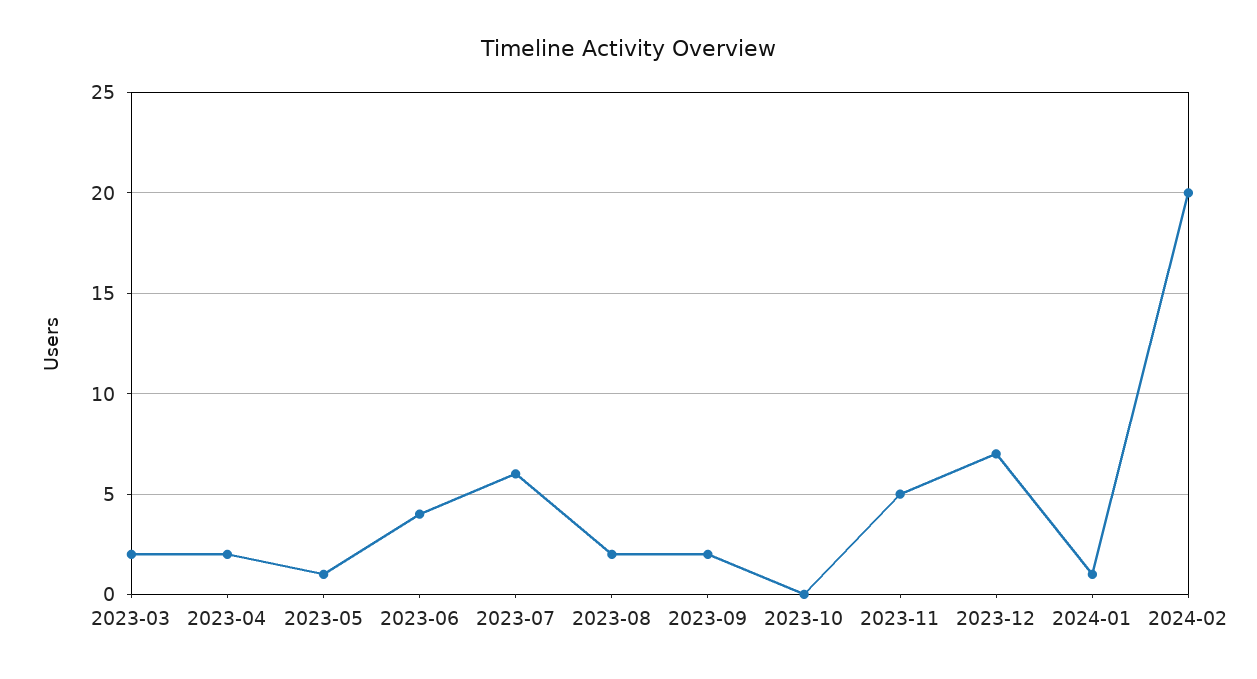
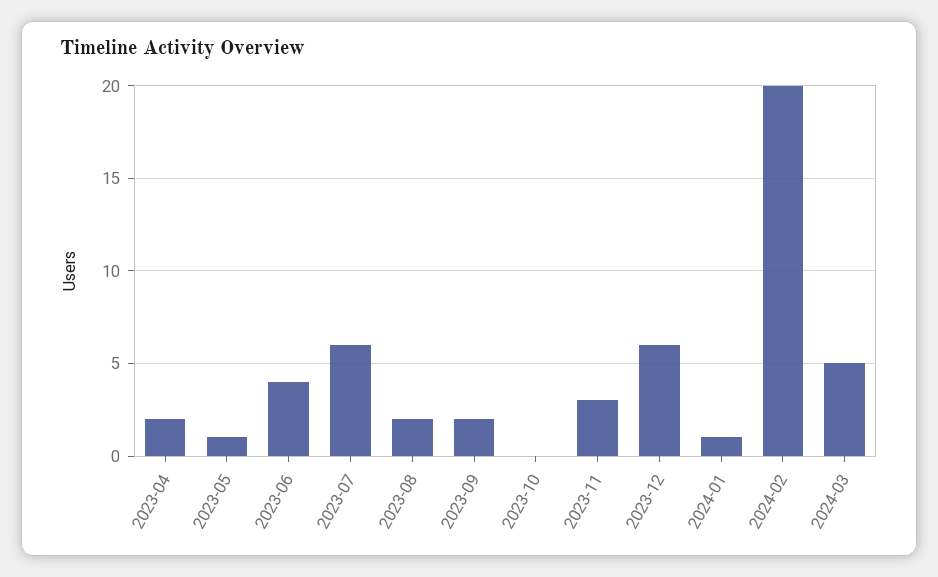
2023-03: 2 -> none
2023-11: 5 -> 3
2023-12: 7 -> 6
2024-03: none -> 5

